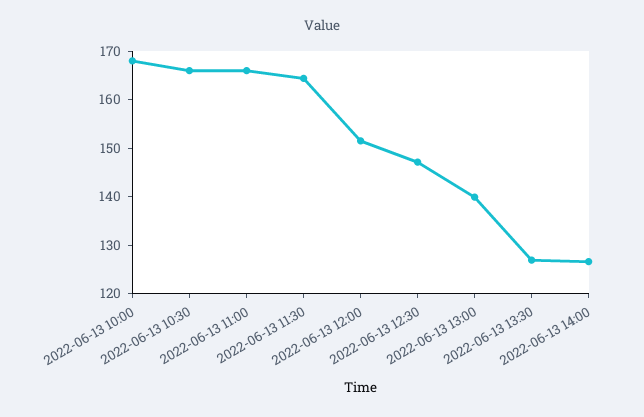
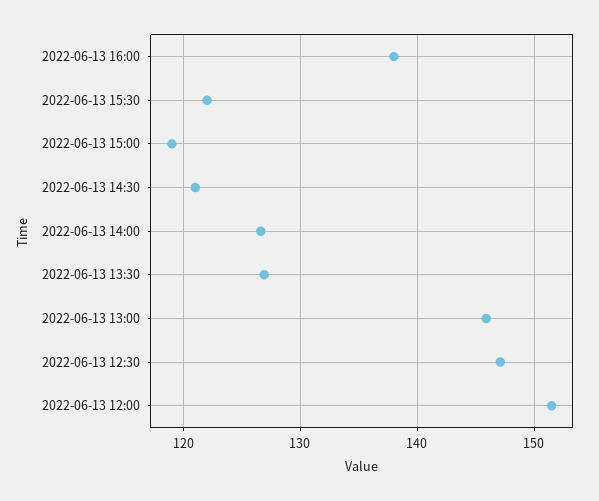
2022-06-13 10:00: 168 -> none
2022-06-13 10:30: 166 -> none
2022-06-13 11:00: 166 -> none
2022-06-13 11:30: 164 -> none
2022-06-13 13:00: 140 -> 146
2022-06-13 16:00: none -> 138
2022-06-13 15:30: none -> 122
2022-06-13 15:00: none -> 119
2022-06-13 14:30: none -> 121

